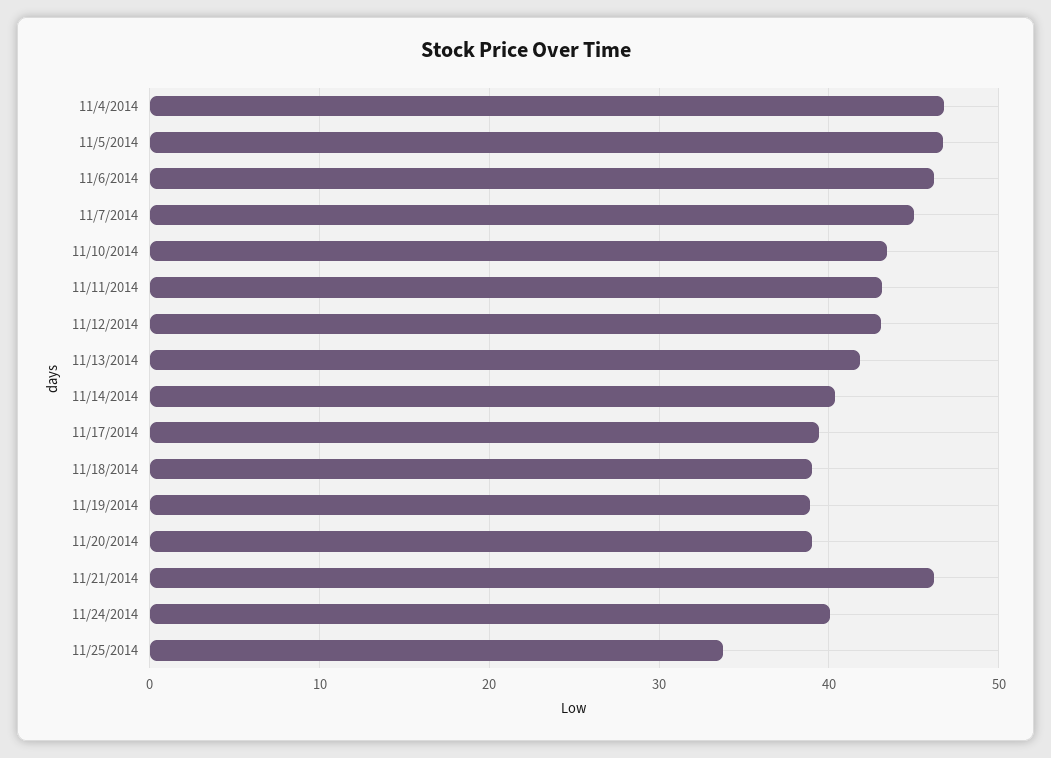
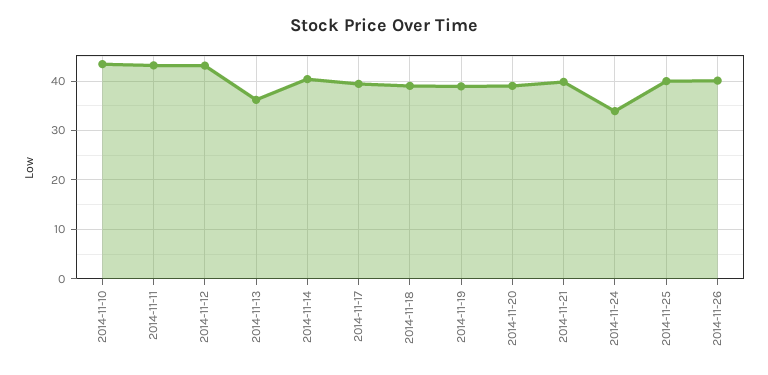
11/4/2014: 47 -> none
11/5/2014: 47 -> none
11/6/2014: 46 -> none
11/7/2014: 45 -> none
11/13/2014: 42 -> 36
11/21/2014: 46 -> 40
11/24/2014: 40 -> 34
11/25/2014: 34 -> 40
2014-11-26: none -> 40

